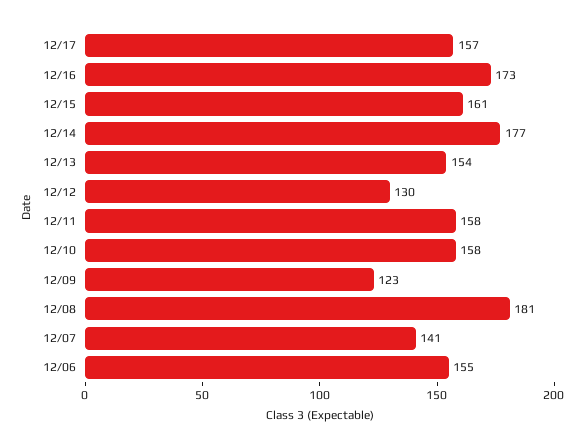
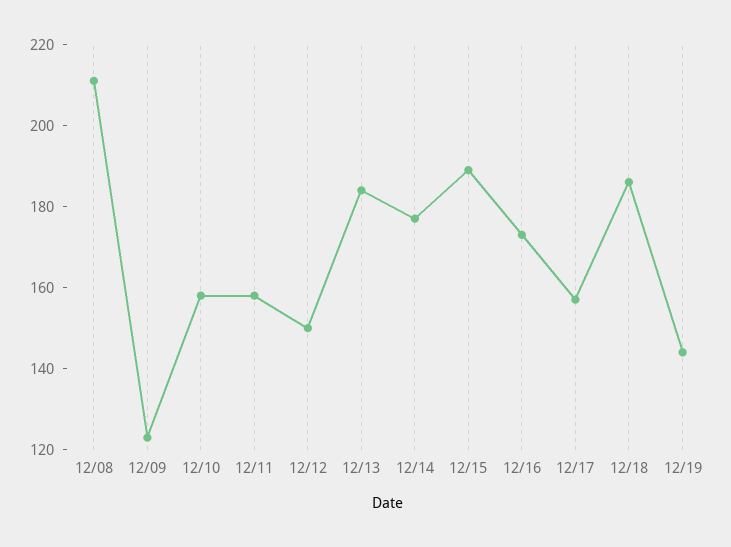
12/15: 161 -> 190
12/13: 154 -> 185
12/12: 130 -> 150
12/08: 181 -> 210
12/07: 141 -> none
12/06: 155 -> none
12/18: none -> 185
12/19: none -> 145

